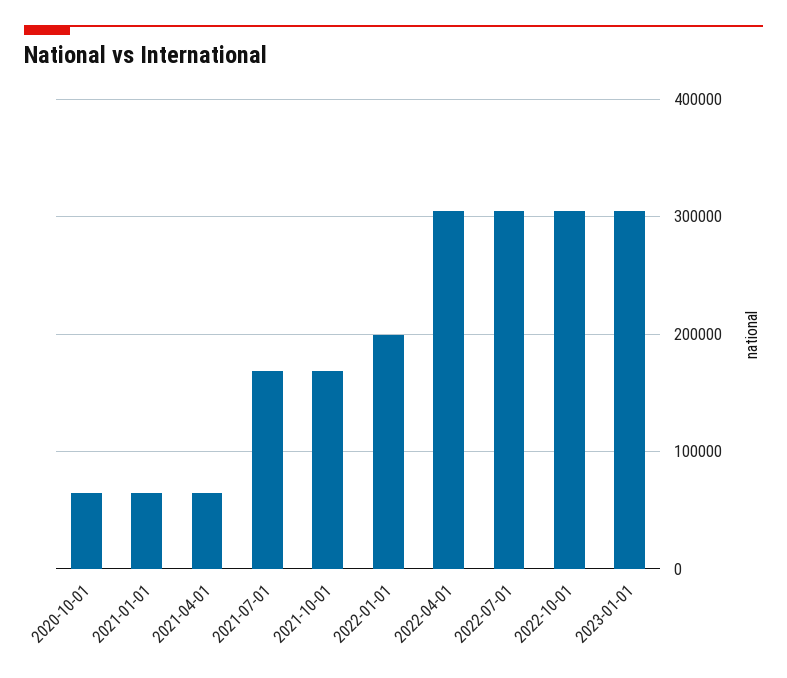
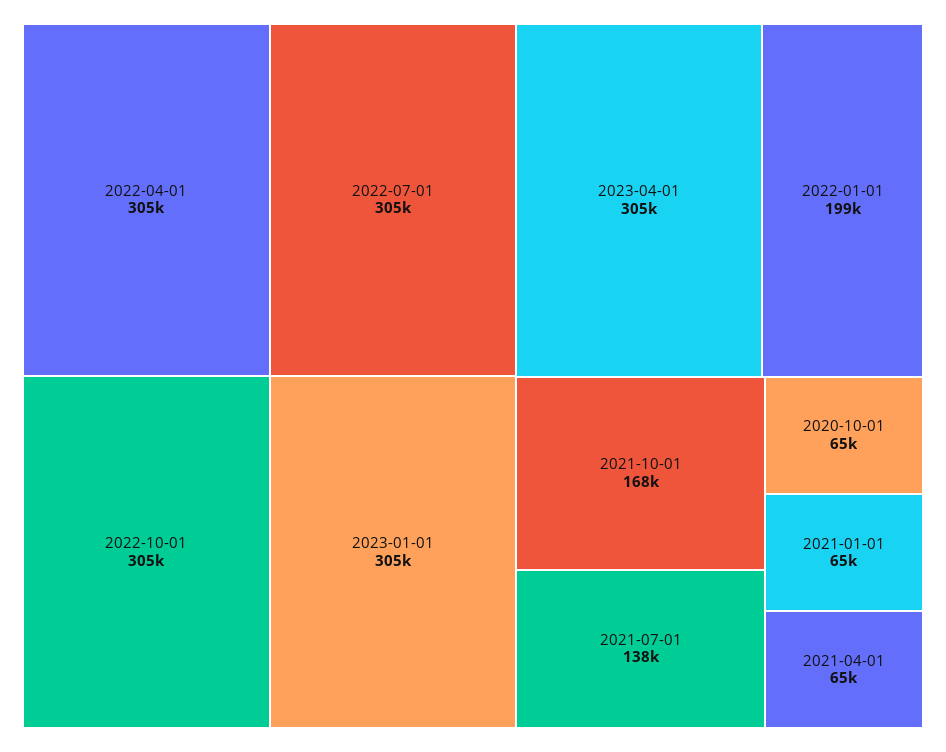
2021-07-01: 170000 -> 138000
2023-04-01: none -> 305000

